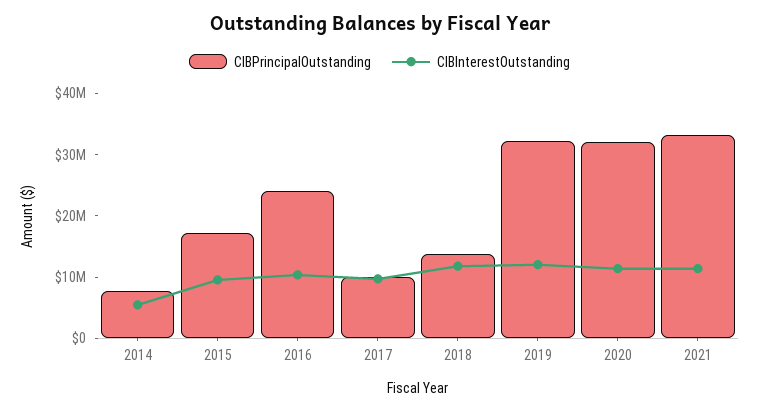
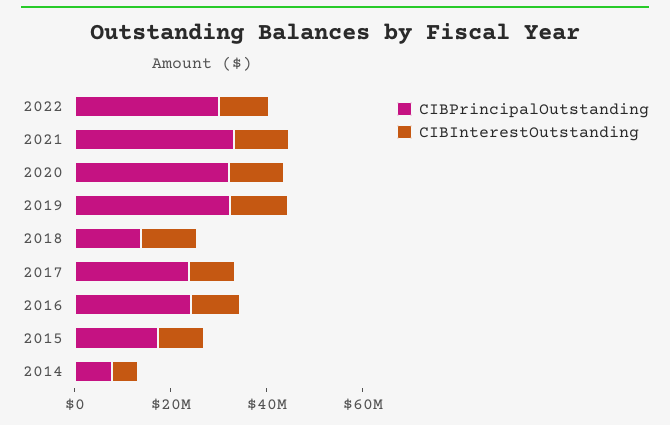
CIBPrincipalOutstanding, 2017: 10000000 -> 25000000
CIBPrincipalOutstanding, 2022: none -> 30000000
CIBInterestOutstanding, 2022: none -> 10000000

